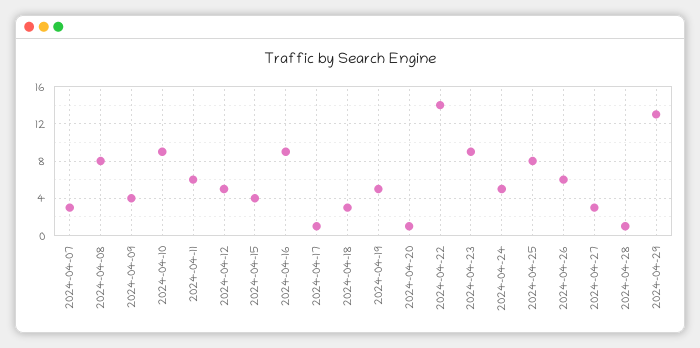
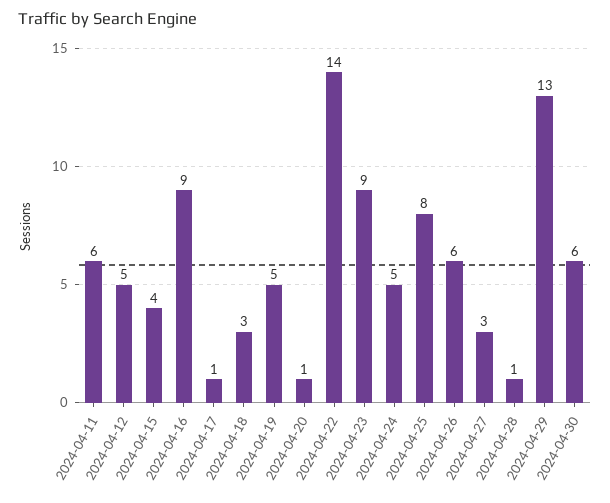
2024-04-07: 3 -> none
2024-04-08: 8 -> none
2024-04-09: 4 -> none
2024-04-10: 9 -> none
2024-04-30: none -> 6

